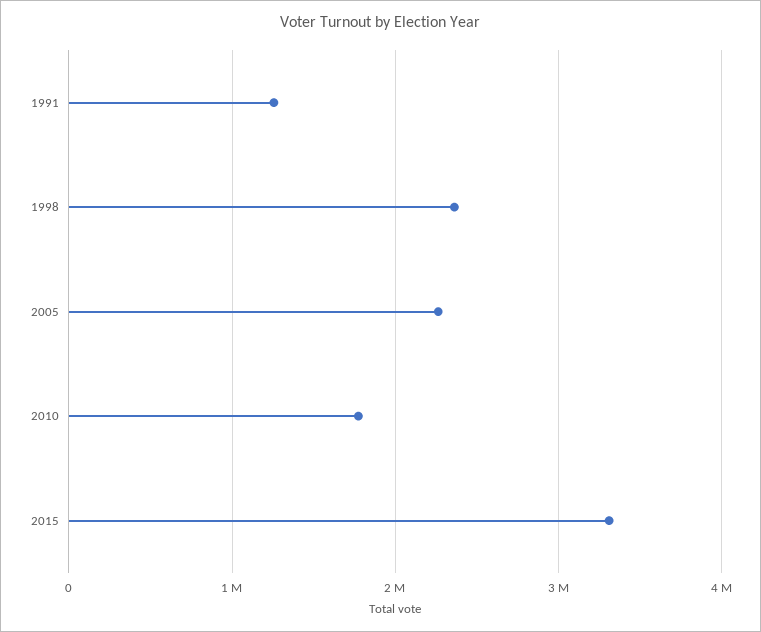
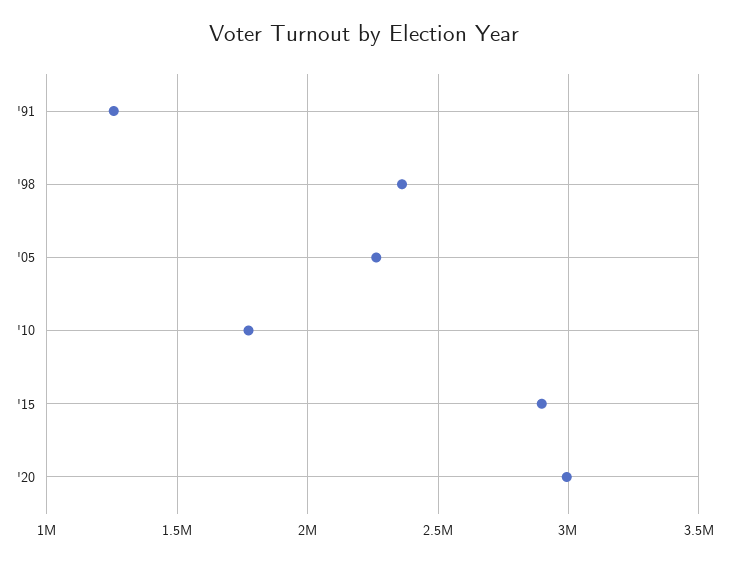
2015: 3300000 -> 2900000
'20: none -> 3000000

